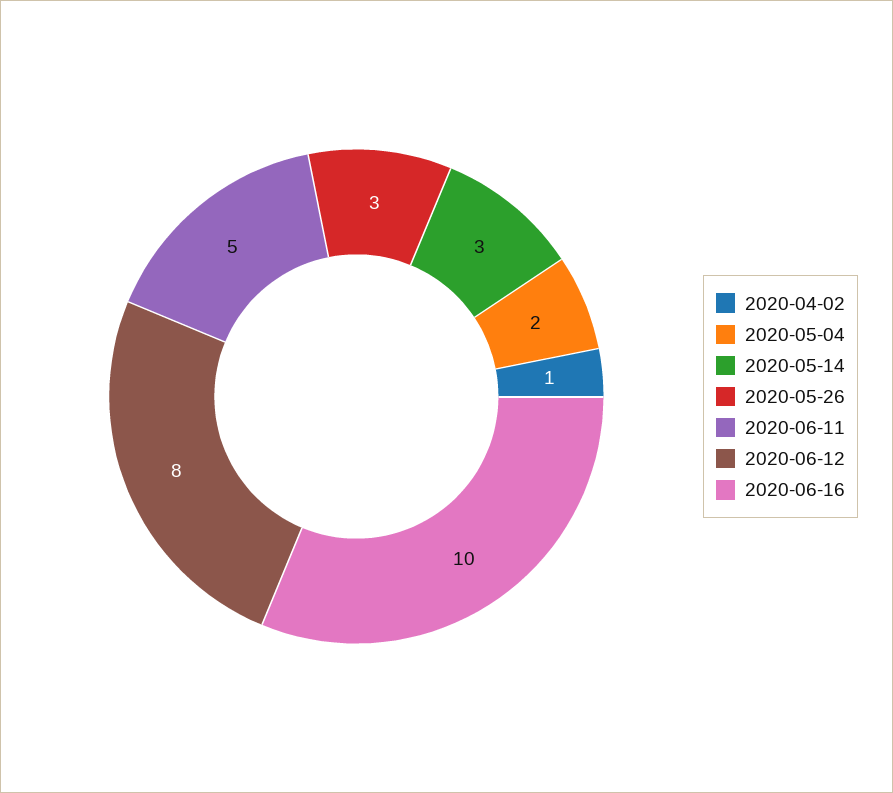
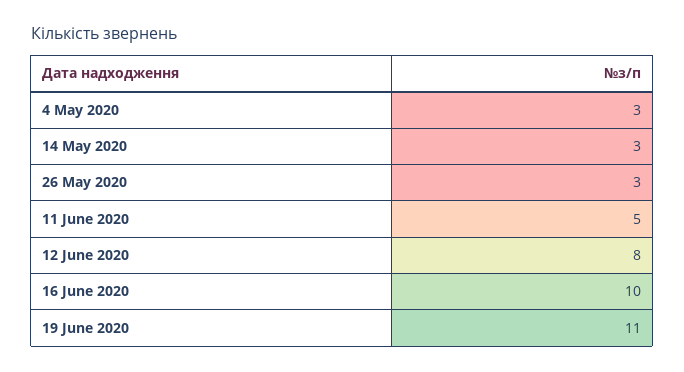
2020-04-02: 1 -> none
2020-05-04: 2 -> 3
19 June 2020: none -> 11

